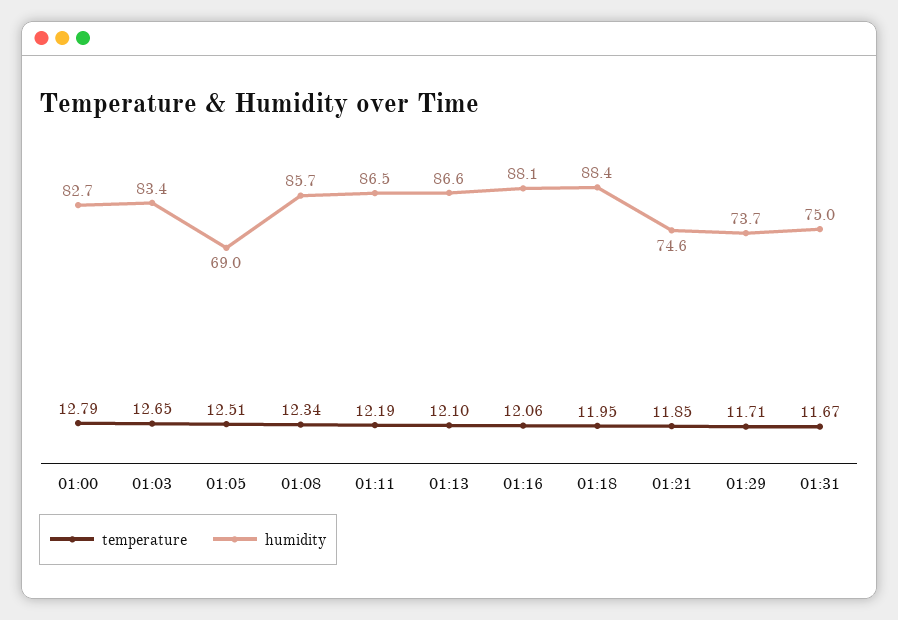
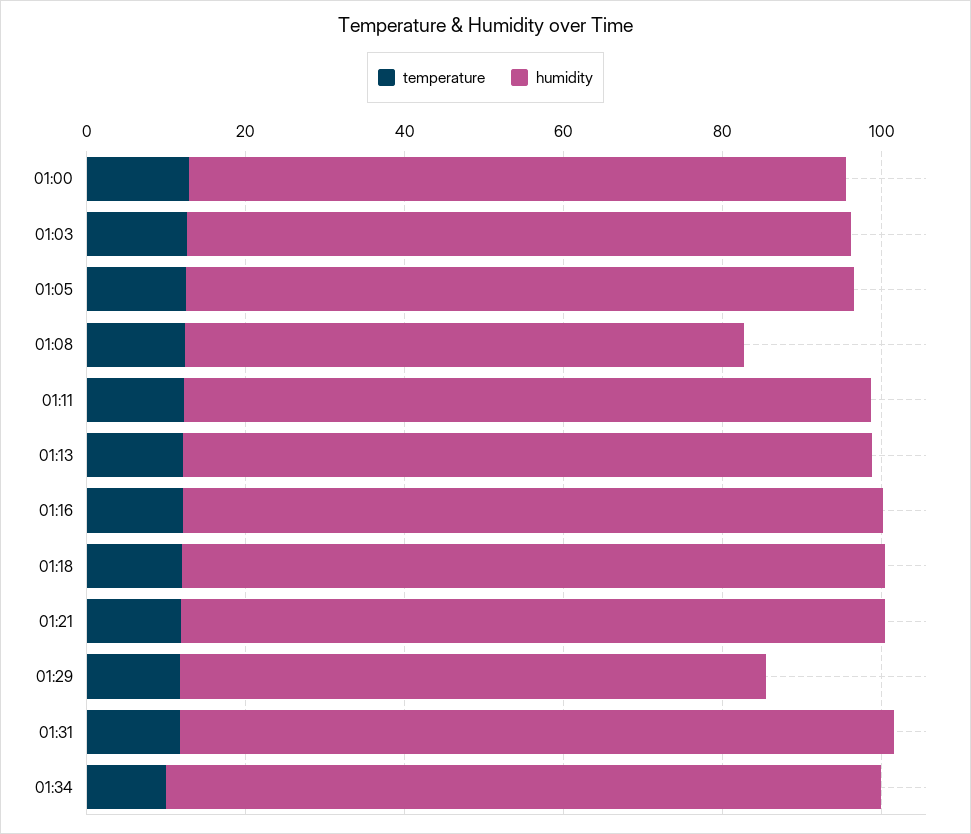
humidity, 01:05: 69 -> 85
humidity, 01:08: 85.7 -> 70
humidity, 01:21: 74.6 -> 90
humidity, 01:31: 75 -> 90
temperature, 01:34: none -> 10
humidity, 01:34: none -> 90

